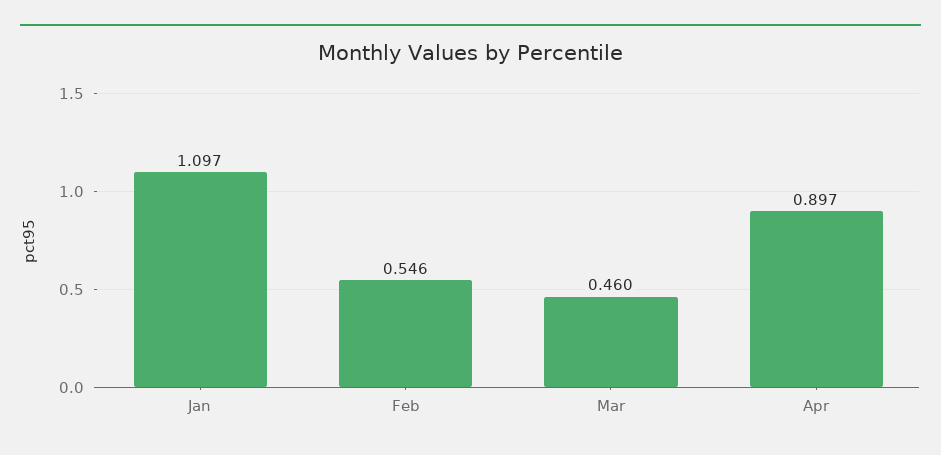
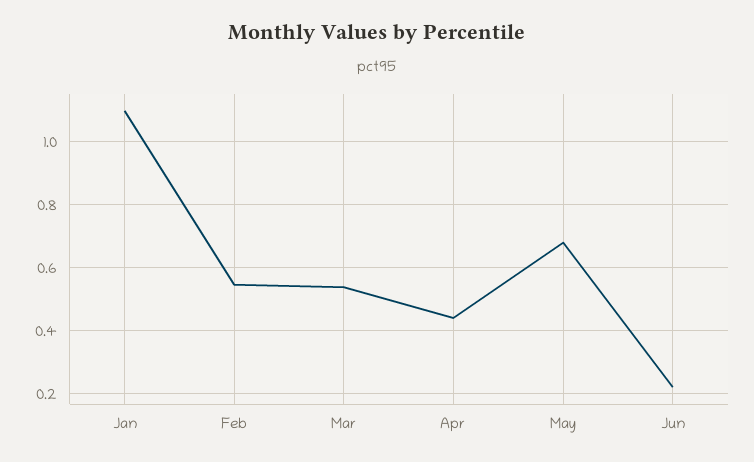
Mar: 0.46 -> 0.54
Apr: 0.897 -> 0.44
May: none -> 0.68
Jun: none -> 0.22

